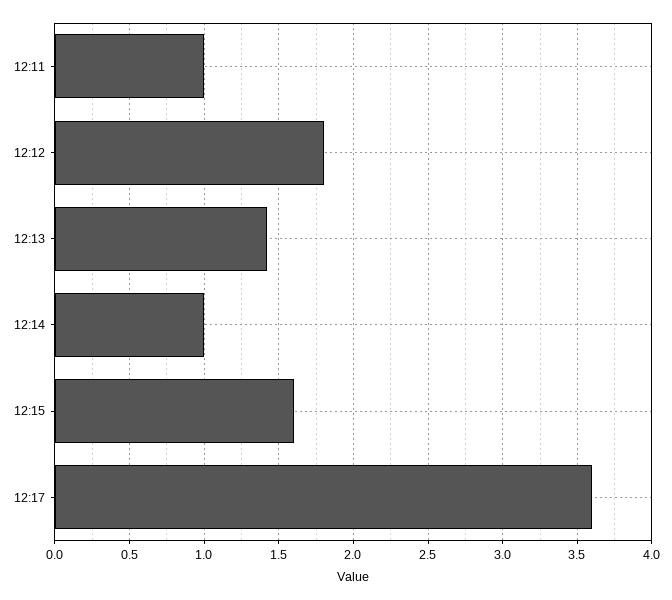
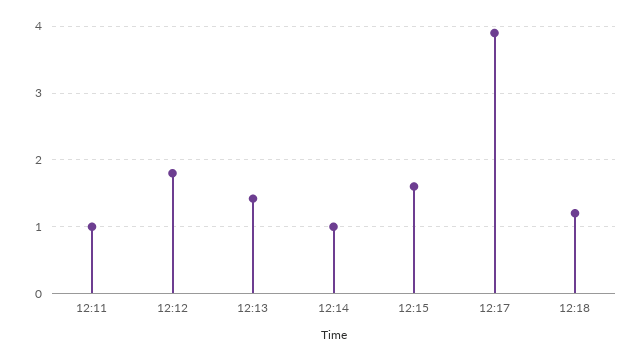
12:17: 3.6 -> 3.9
12:18: none -> 1.2

